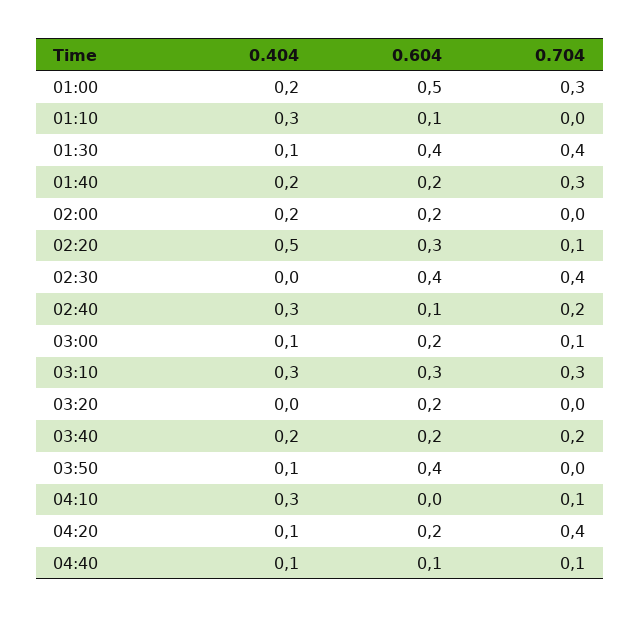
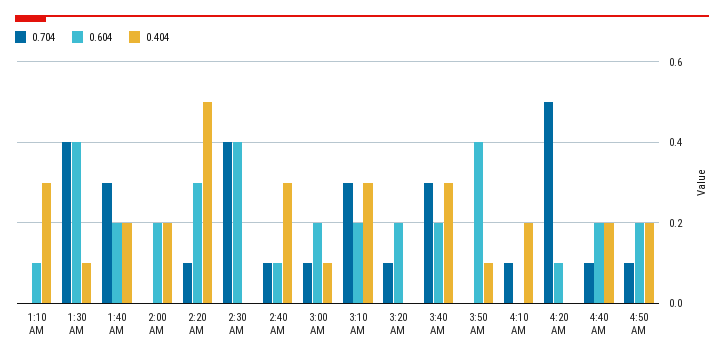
0.404, 01:00: 0.2 -> none
0.604, 01:00: 0.5 -> none
0.704, 01:00: 0.3 -> none
0.704, 02:40: 0.2 -> 0.1
0.604, 03:10: 0.3 -> 0.2
0.704, 03:20: 0 -> 0.1
0.404, 03:40: 0.2 -> 0.3
0.704, 03:40: 0.2 -> 0.3
0.404, 04:10: 0.3 -> 0.2
0.404, 04:20: 0.1 -> 0
0.604, 04:20: 0.2 -> 0.1
0.704, 04:20: 0.4 -> 0.5
0.404, 04:40: 0.1 -> 0.2
0.604, 04:40: 0.1 -> 0.2
0.704, 4:50 AM: none -> 0.1
0.604, 4:50 AM: none -> 0.2
0.404, 4:50 AM: none -> 0.2

